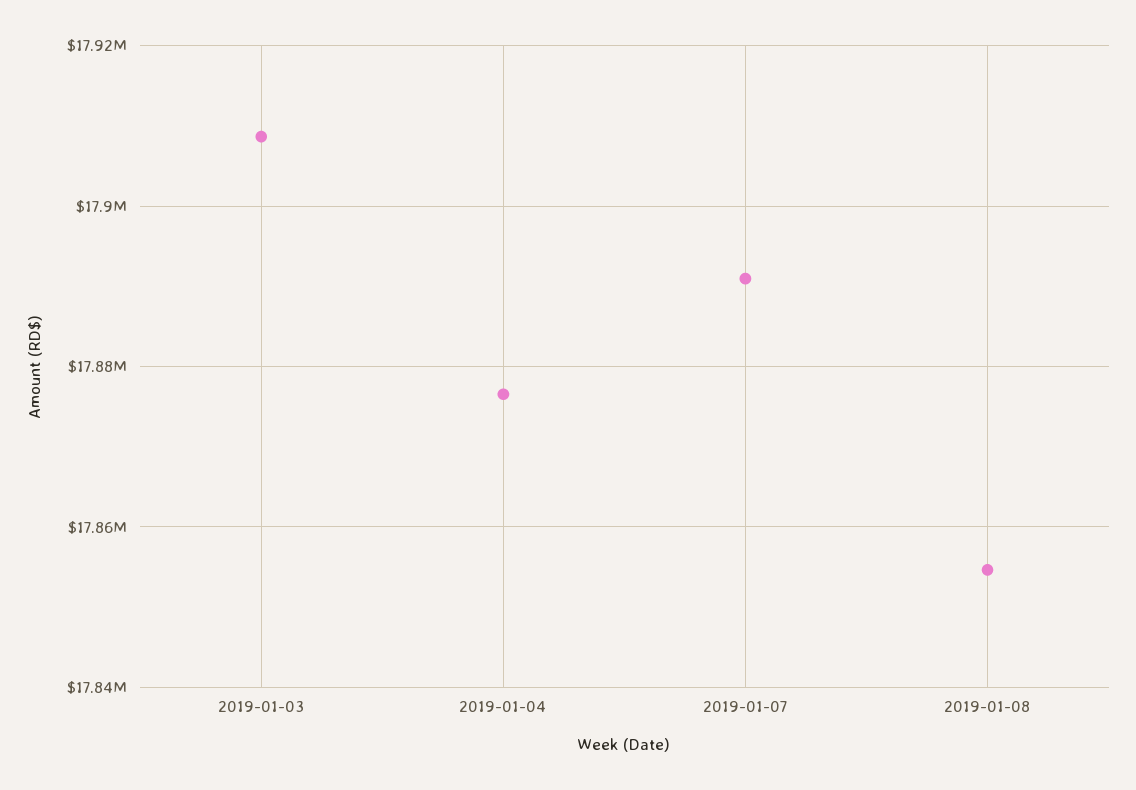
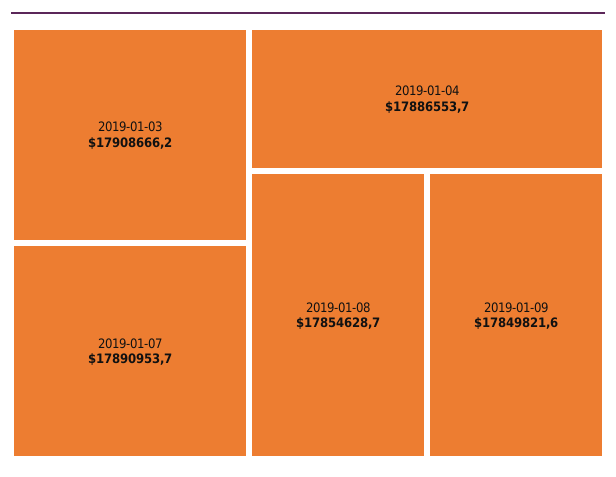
2019-01-04: 17876000 -> 17886553.7
2019-01-09: none -> 17849821.6

